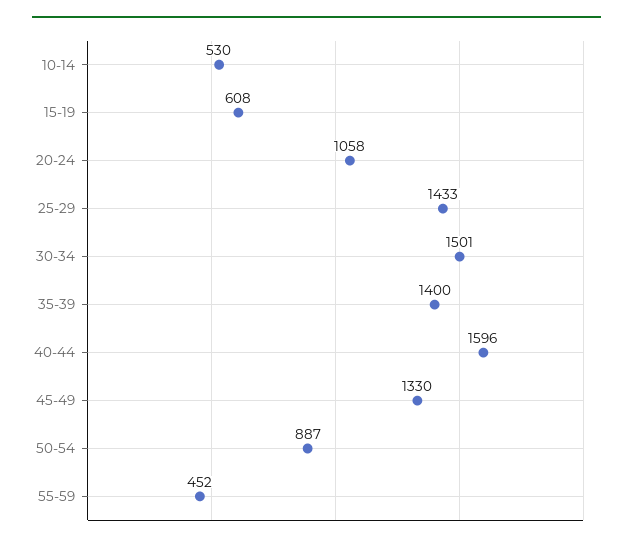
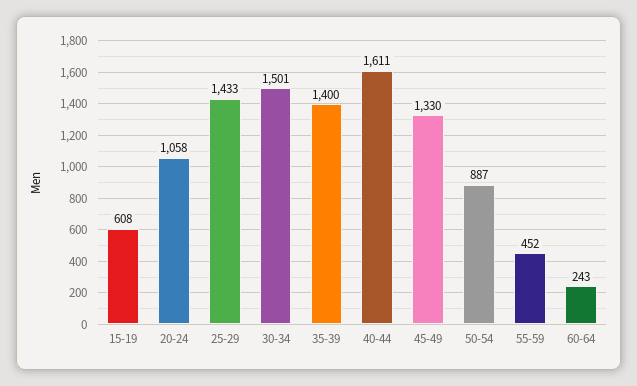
10-14: 530 -> none
40-44: 1596 -> 1611
60-64: none -> 243

